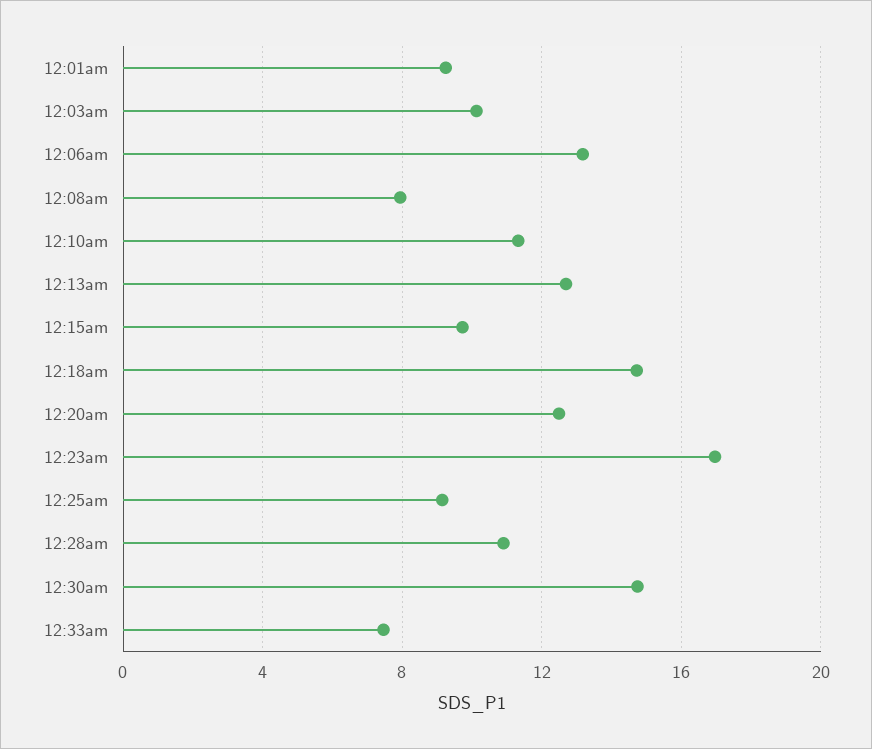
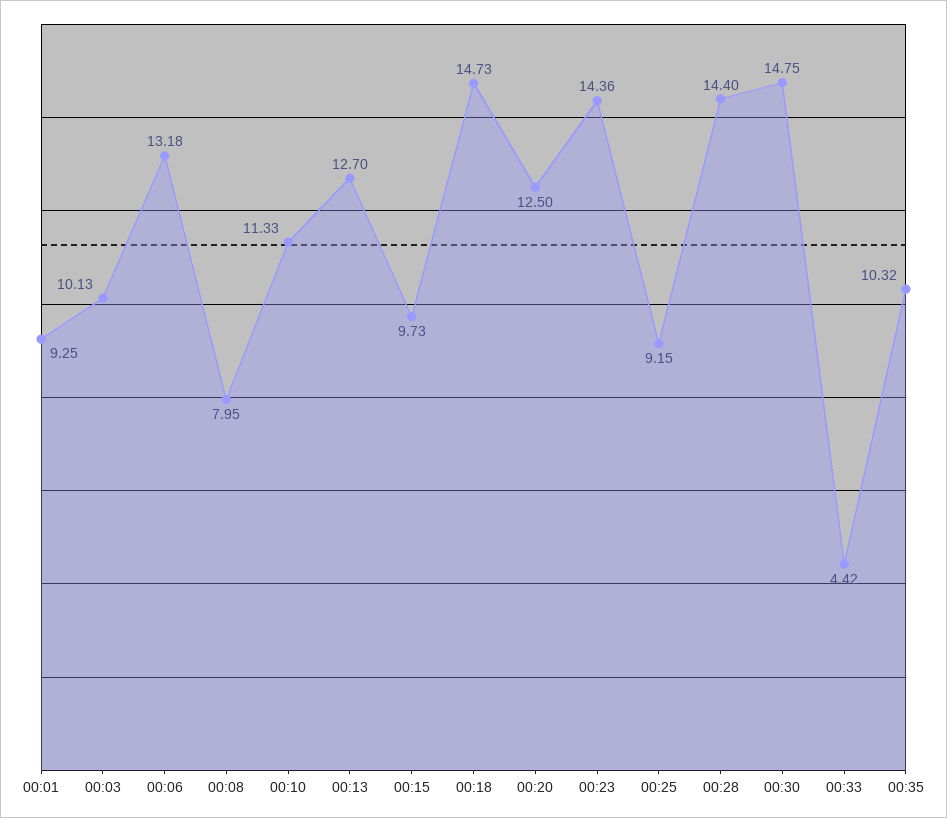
12:23am: 17 -> 14.36
12:28am: 11 -> 14.4
12:33am: 7.5 -> 4.42
00:35: none -> 10.32

